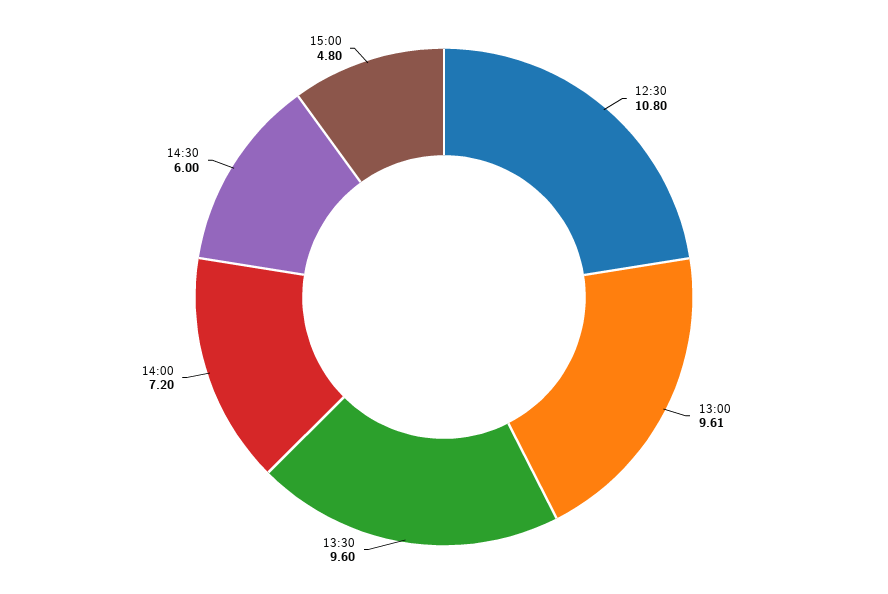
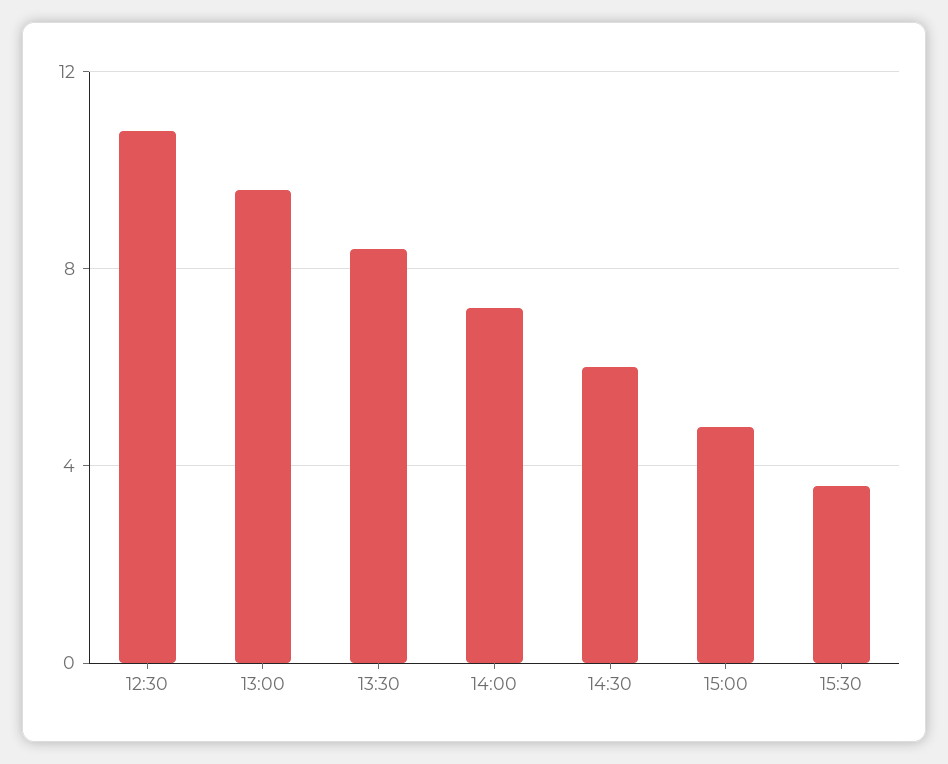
13:30: 9.6 -> 8.5
15:30: none -> 3.5

